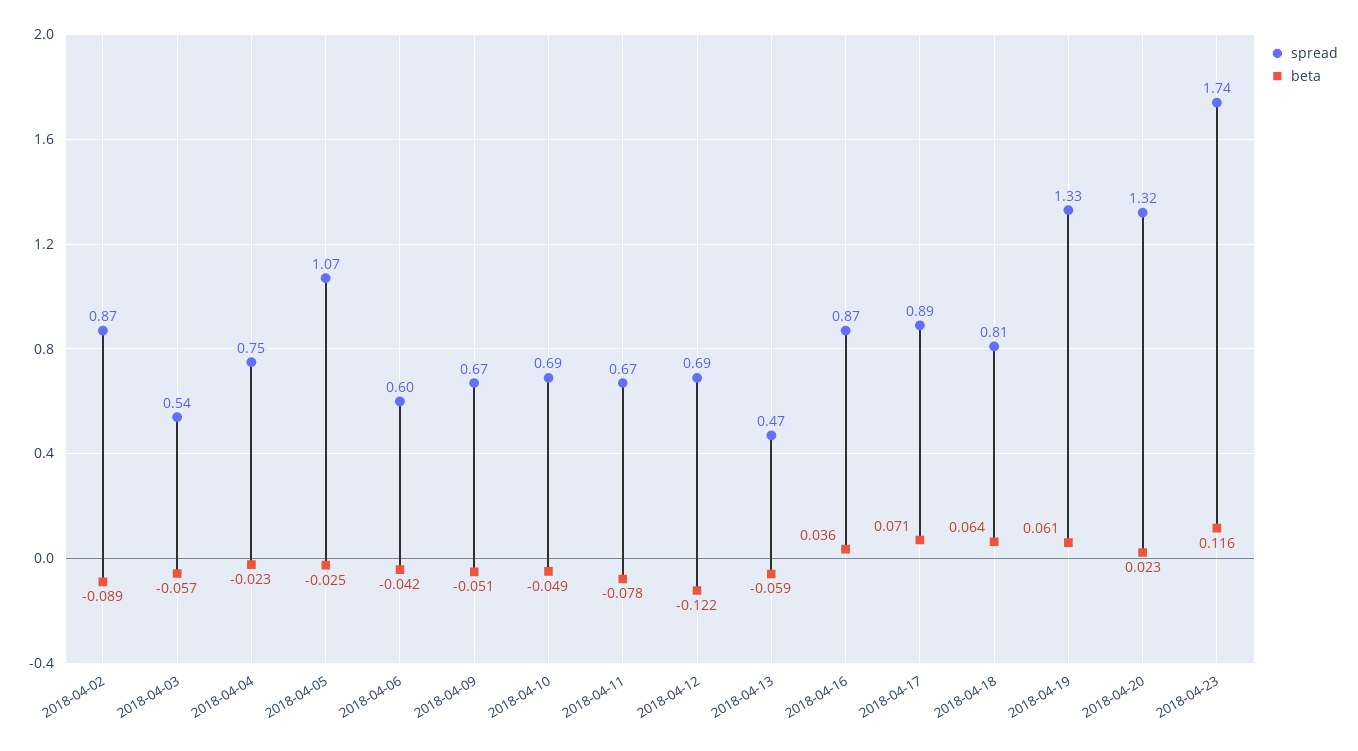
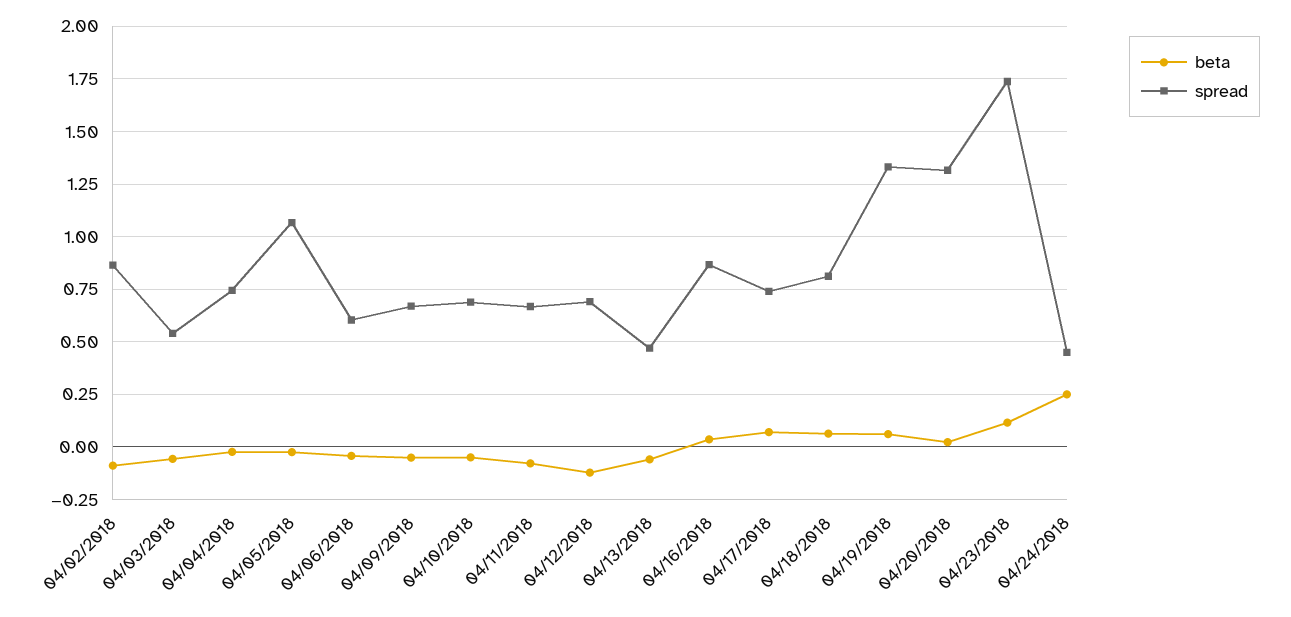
spread, 2018-04-17: 0.89 -> 0.75
beta, 04/24/2018: none -> 0.25
spread, 04/24/2018: none -> 0.45

